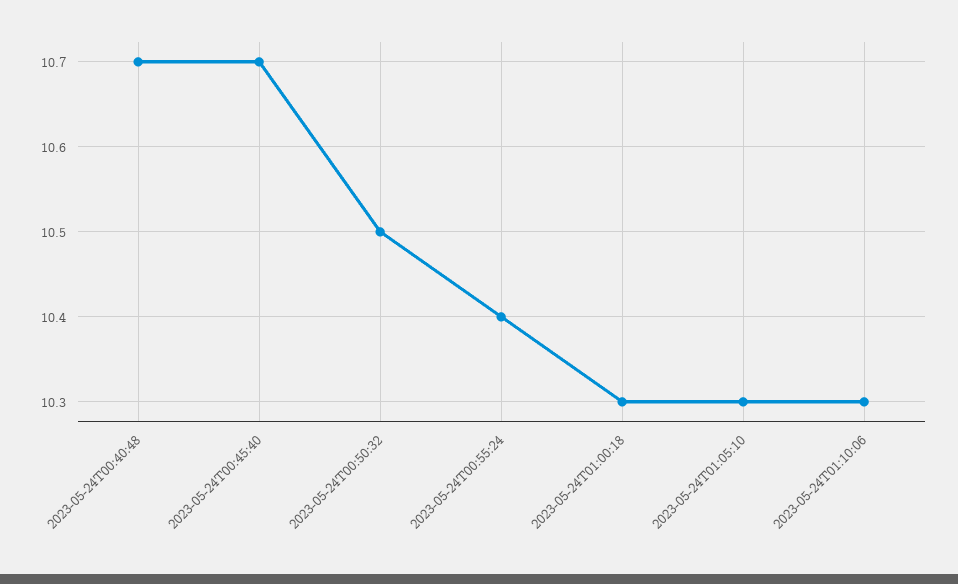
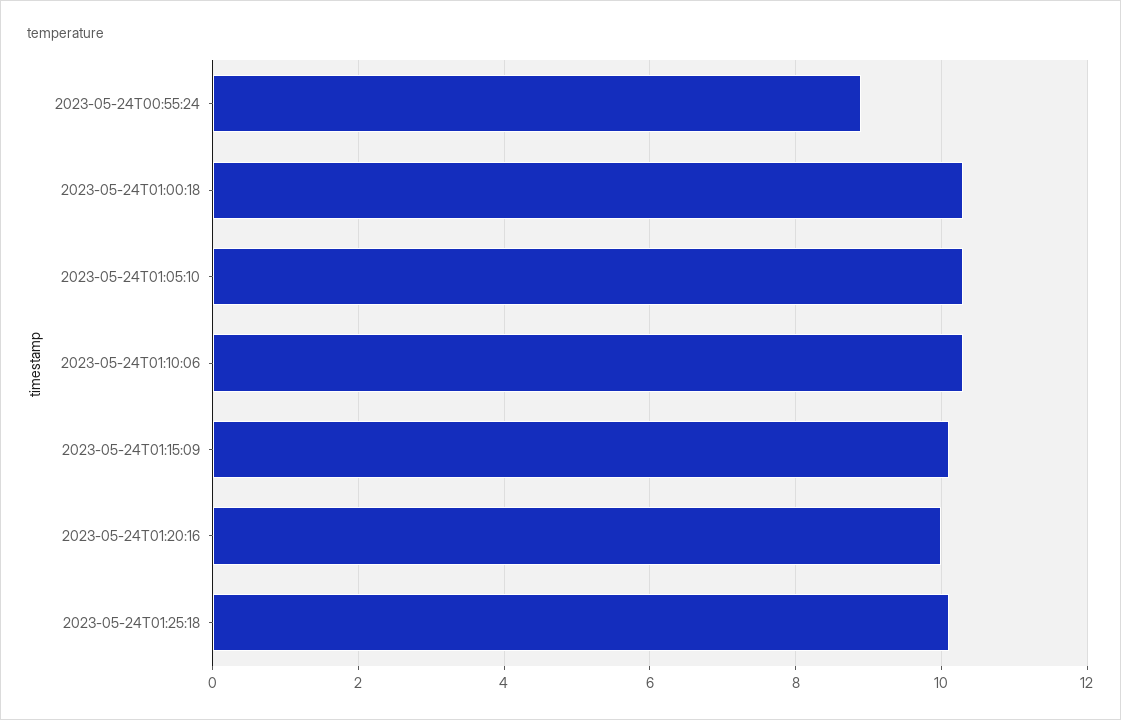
2023-05-24T00:40:48: 10.7 -> none
2023-05-24T00:45:40: 10.7 -> none
2023-05-24T00:50:32: 10.5 -> none
2023-05-24T00:55:24: 10.4 -> 9
2023-05-24T01:15:09: none -> 10
2023-05-24T01:20:16: none -> 10
2023-05-24T01:25:18: none -> 10

